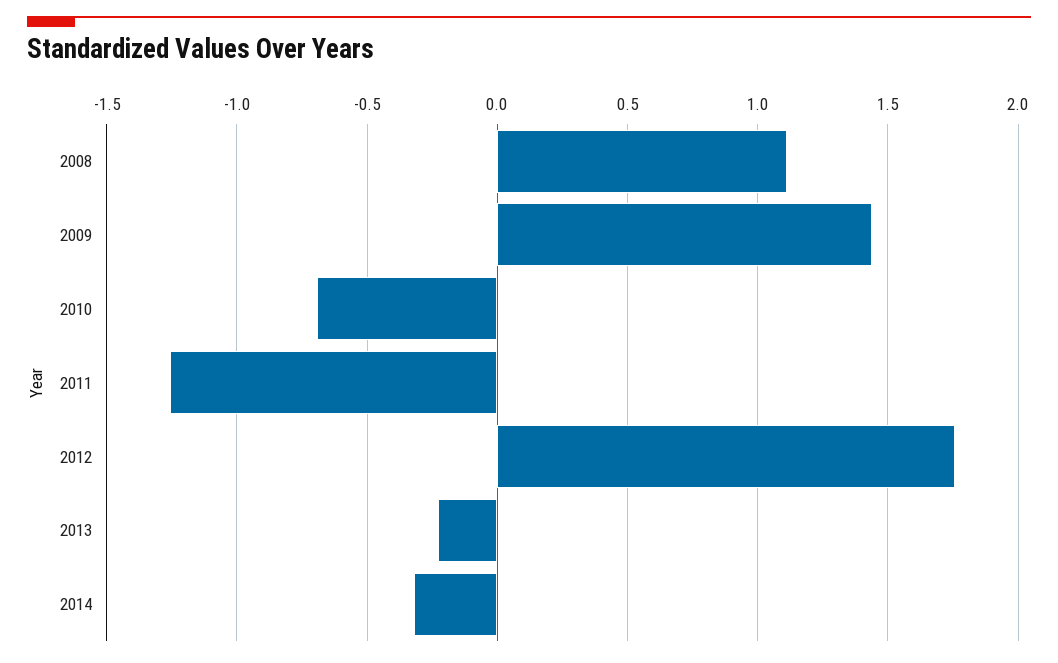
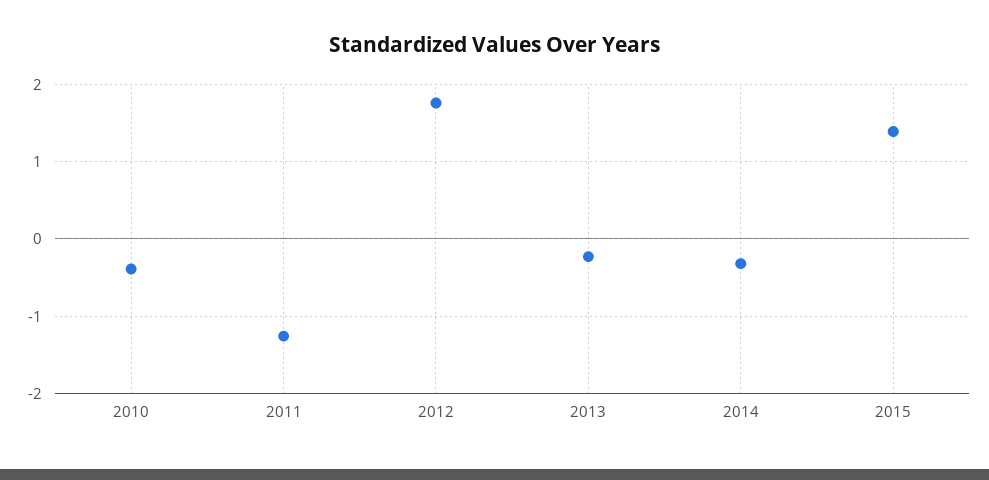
2008: 1.1 -> none
2009: 1.45 -> none
2010: -0.7 -> -0.4
2015: none -> 1.4

